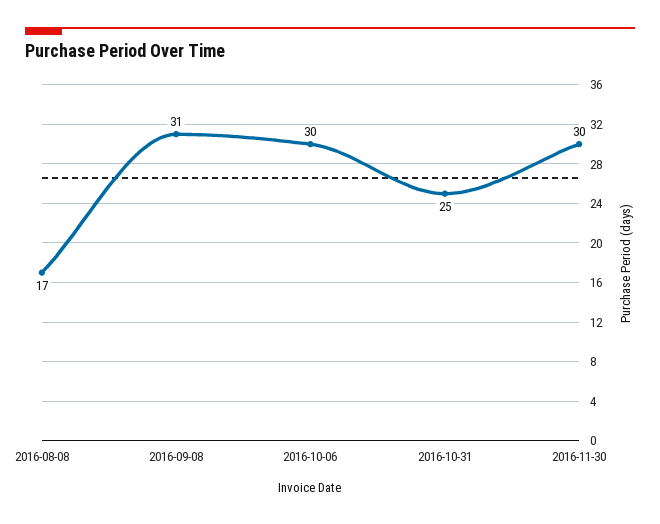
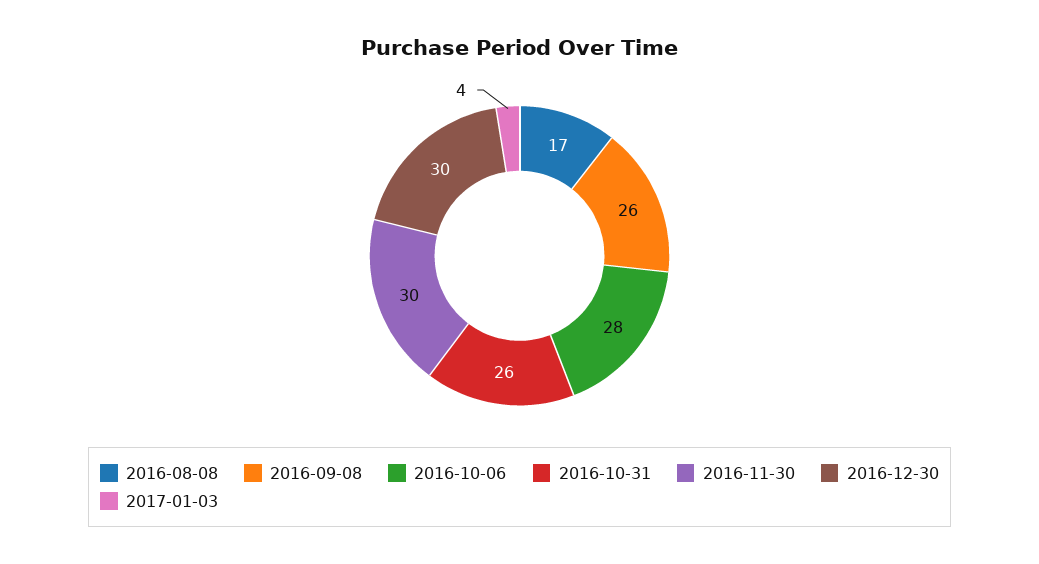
2016-09-08: 31 -> 26
2016-10-06: 30 -> 28
2016-10-31: 25 -> 26
2016-12-30: none -> 30
2017-01-03: none -> 4

